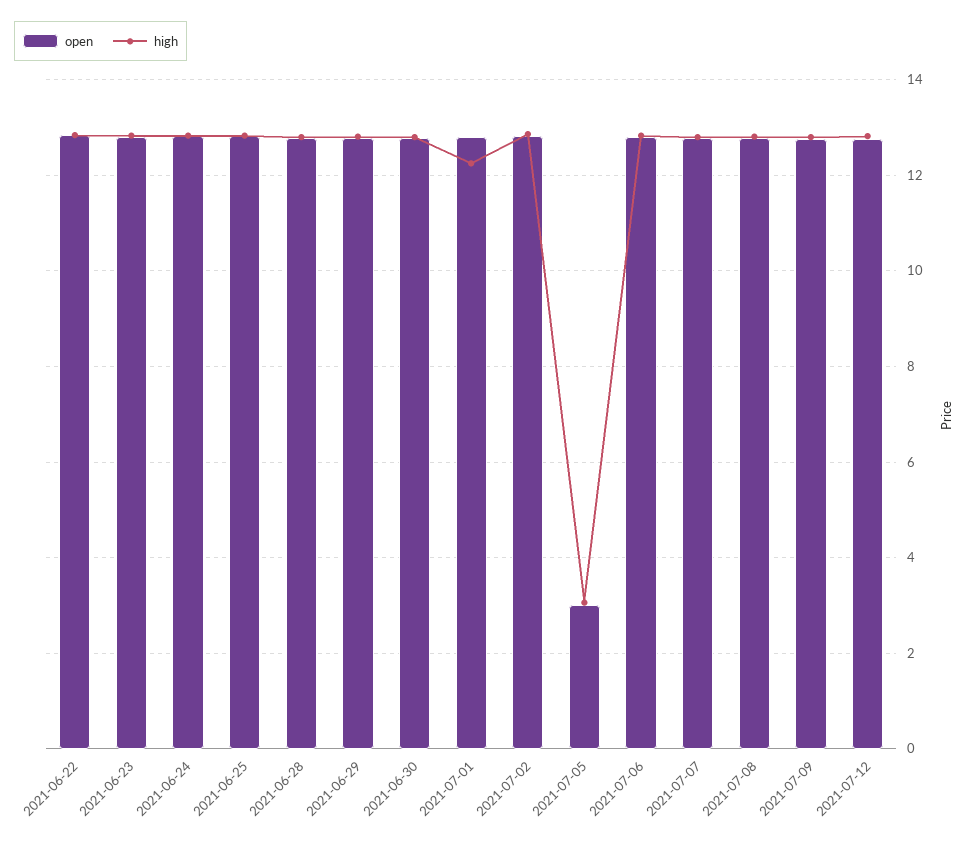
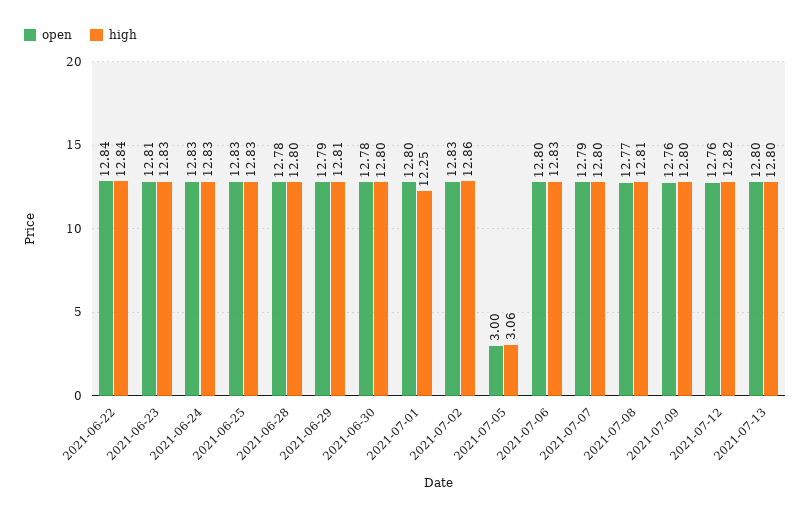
open, 2021-07-13: none -> 12.8
high, 2021-07-13: none -> 12.8

